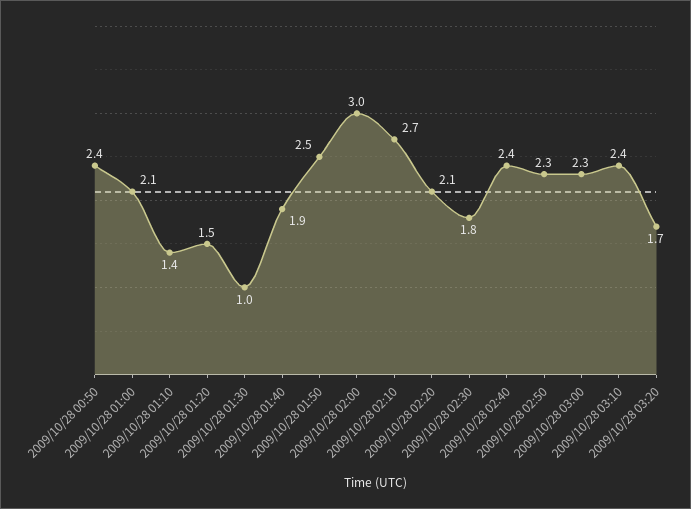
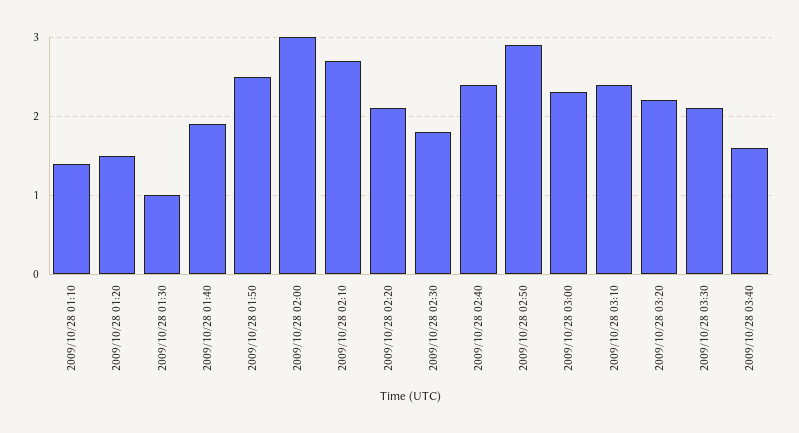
2009/10/28 00:50: 2.4 -> none
2009/10/28 01:00: 2.1 -> none
2009/10/28 02:50: 2.3 -> 2.9
2009/10/28 03:20: 1.7 -> 2.2
2009/10/28 03:30: none -> 2.1
2009/10/28 03:40: none -> 1.6

